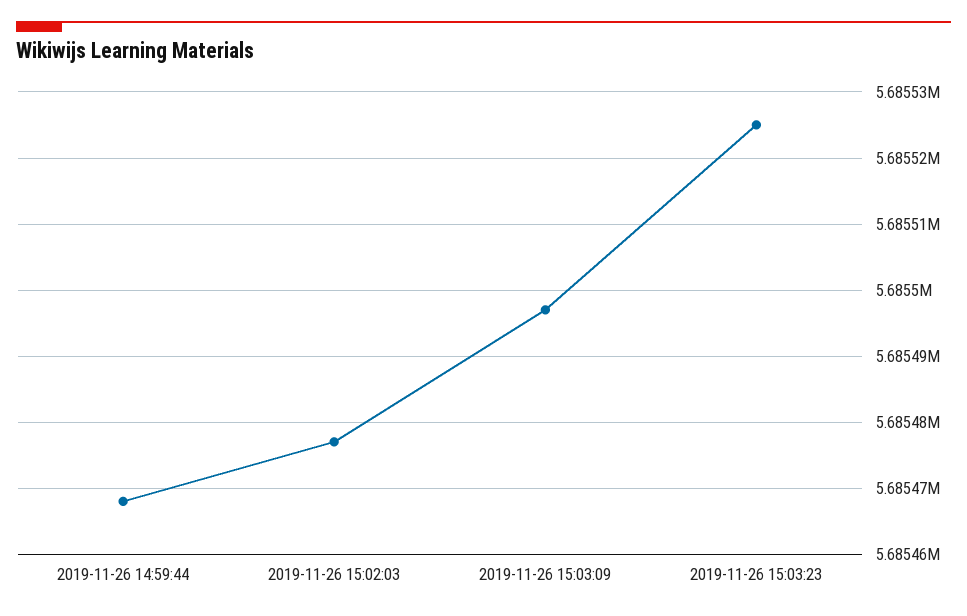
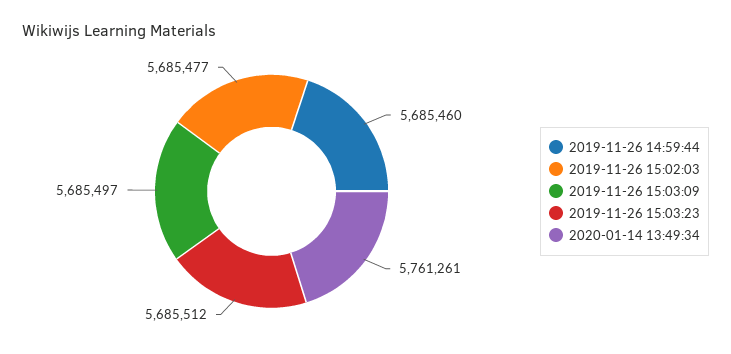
2019-11-26 14:59:44: 5685468 -> 5685460
2019-11-26 15:03:23: 5685525 -> 5685512
2020-01-14 13:49:34: none -> 5761261

